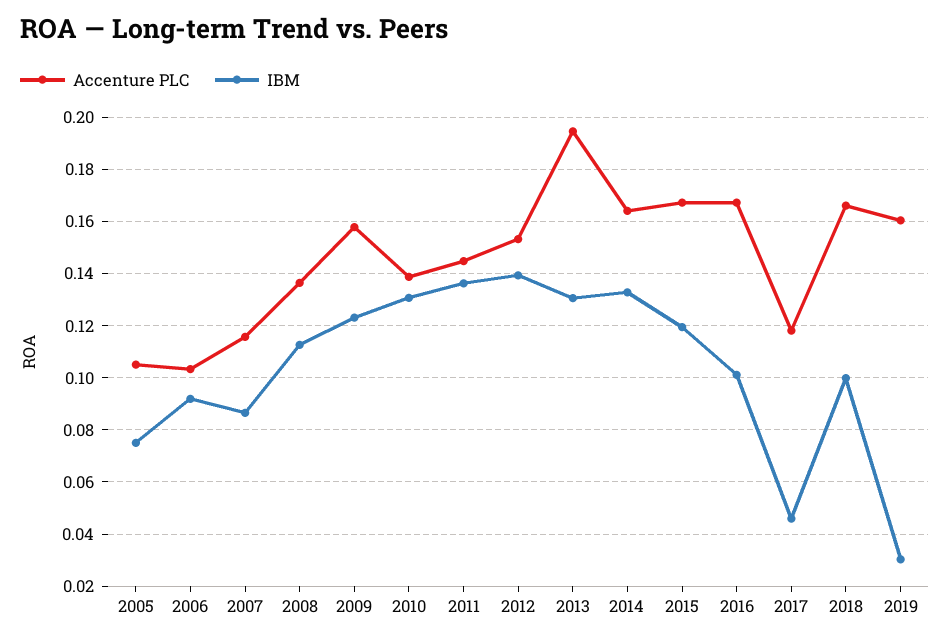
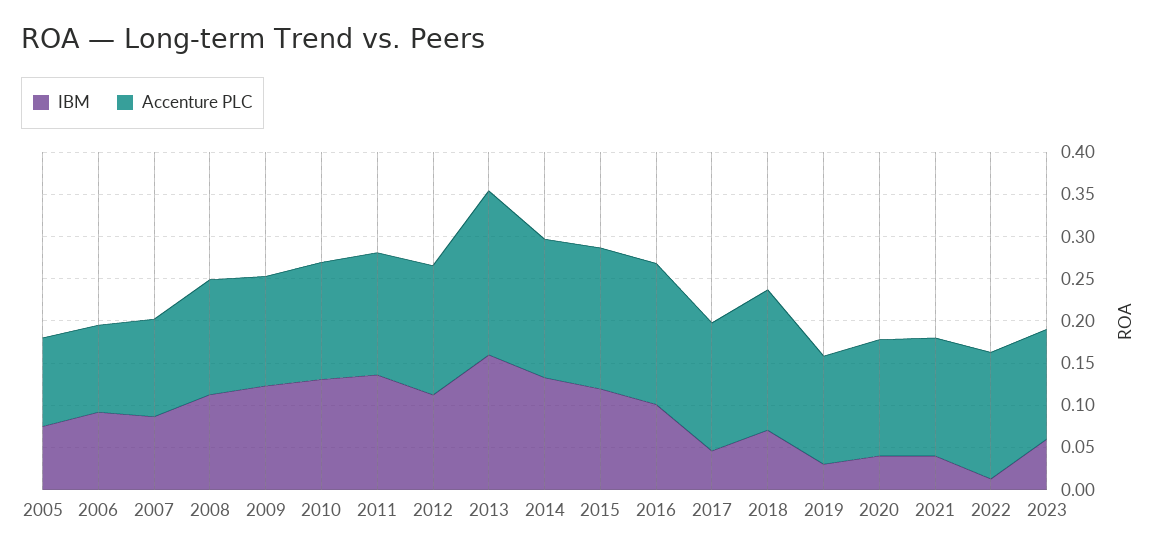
Accenture PLC, 2009: 0.1575 -> 0.13
IBM, 2012: 0.14 -> 0.11
IBM, 2013: 0.13 -> 0.16
Accenture PLC, 2017: 0.1175 -> 0.15
IBM, 2018: 0.1 -> 0.07
Accenture PLC, 2019: 0.16 -> 0.13
IBM, 2020: none -> 0.04
Accenture PLC, 2020: none -> 0.14
IBM, 2021: none -> 0.04
Accenture PLC, 2021: none -> 0.14
IBM, 2022: none -> 0.01
Accenture PLC, 2022: none -> 0.15
IBM, 2023: none -> 0.06
Accenture PLC, 2023: none -> 0.13

